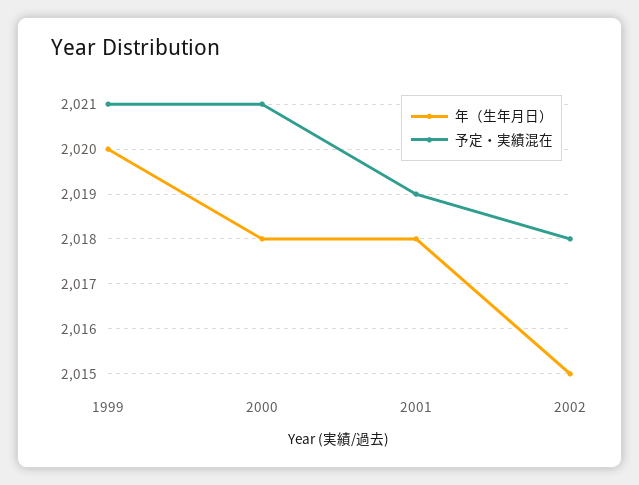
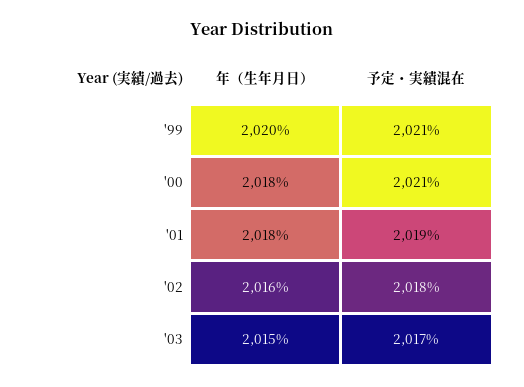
年（生年月日）, 2002: 2015 -> 2016
年（生年月日）, '03: none -> 2015
予定・実績混在, '03: none -> 2017

